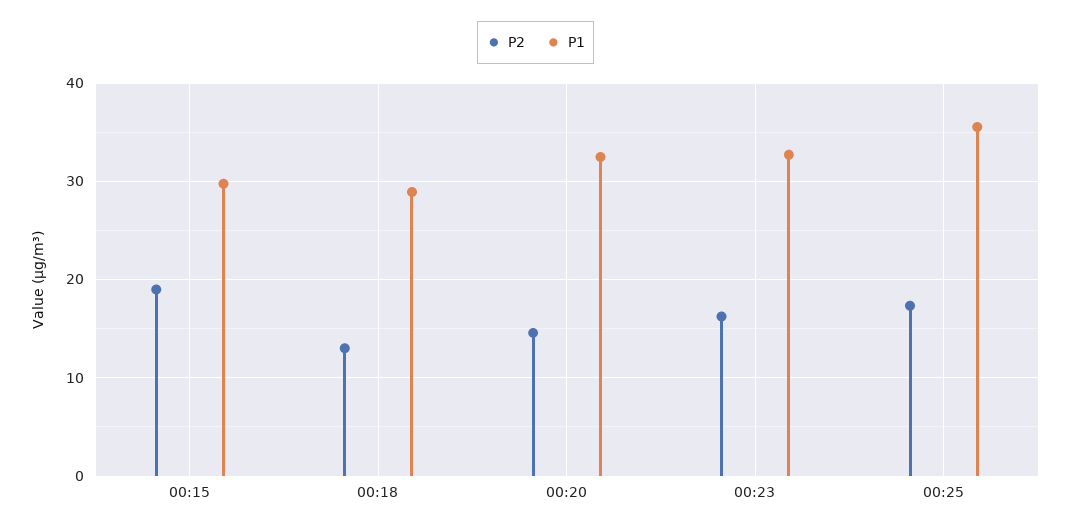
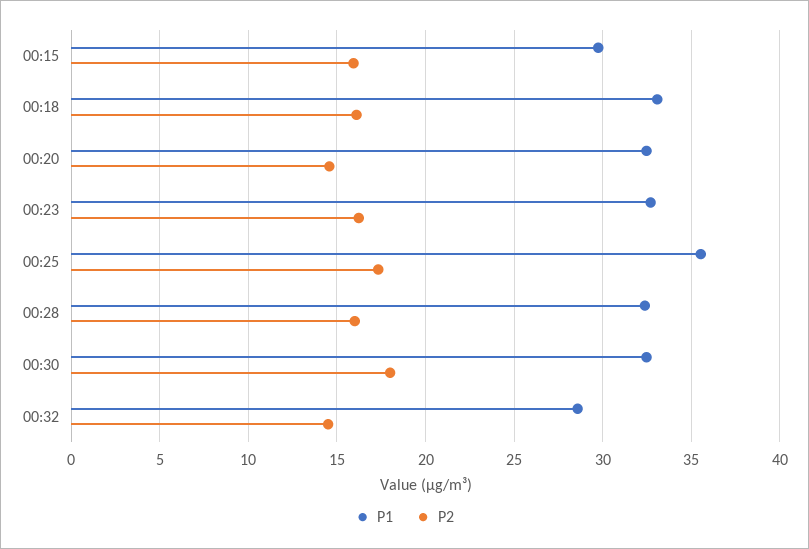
P2, 00:15: 19 -> 16
P2, 00:18: 13 -> 16
P1, 00:18: 29 -> 33
P1, 00:28: none -> 32.5
P2, 00:28: none -> 16
P1, 00:30: none -> 32.5
P2, 00:30: none -> 18
P1, 00:32: none -> 28.5
P2, 00:32: none -> 14.5

